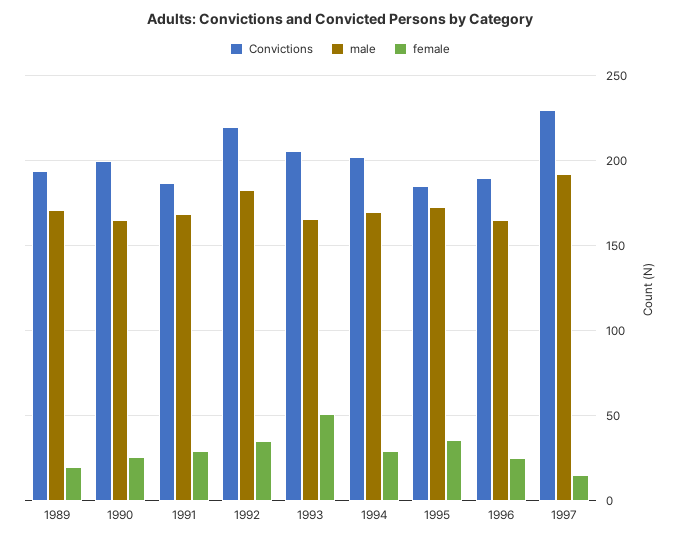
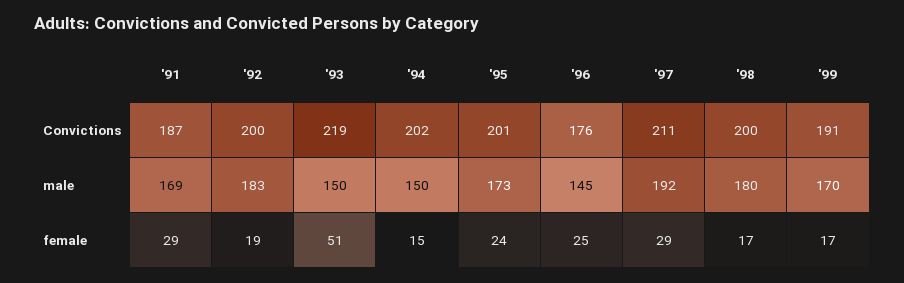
Convictions, 1989: 195 -> none
male, 1989: 170 -> none
female, 1989: 20 -> none
Convictions, 1990: 200 -> none
male, 1990: 165 -> none
female, 1990: 25 -> none
Convictions, 1992: 220 -> 200
female, 1992: 35 -> 19
Convictions, 1993: 205 -> 219
male, 1993: 165 -> 150
male, 1994: 170 -> 150
female, 1994: 30 -> 15
Convictions, 1995: 185 -> 201
female, 1995: 35 -> 24
Convictions, 1996: 190 -> 176
male, 1996: 165 -> 145
Convictions, 1997: 230 -> 211
female, 1997: 15 -> 29
Convictions, '98: none -> 200
Convictions, '99: none -> 191
male, '98: none -> 180
male, '99: none -> 170
female, '98: none -> 17
female, '99: none -> 17

